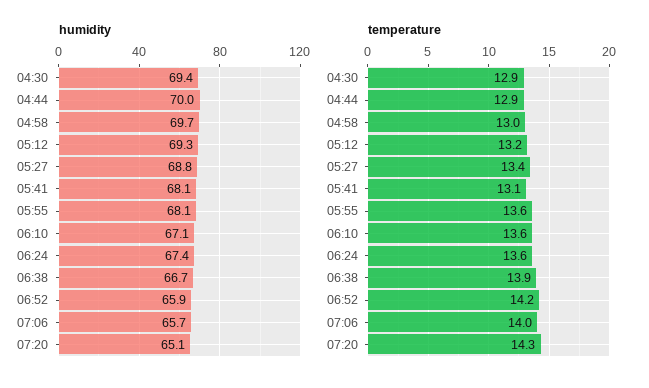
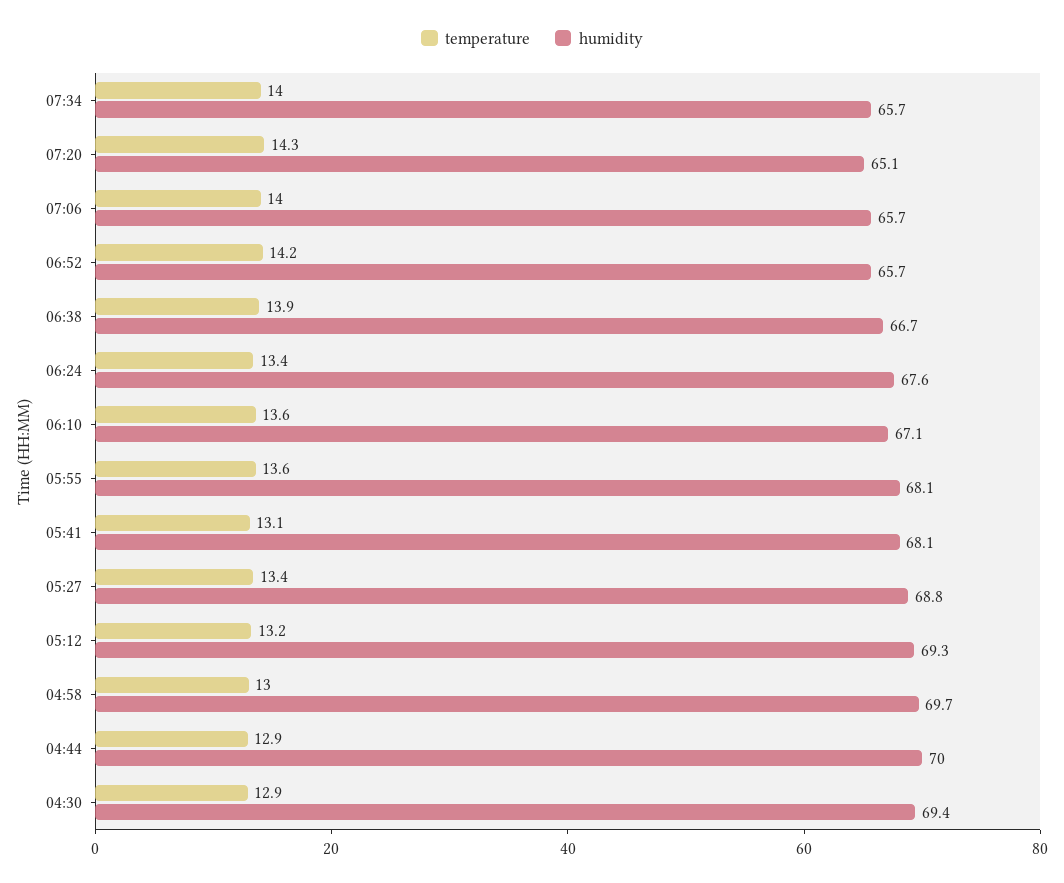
humidity, 06:24: 67.4 -> 67.6
humidity, 06:52: 65.9 -> 65.7
temperature, 06:24: 13.6 -> 13.4
temperature, 07:34: none -> 14
humidity, 07:34: none -> 65.7

